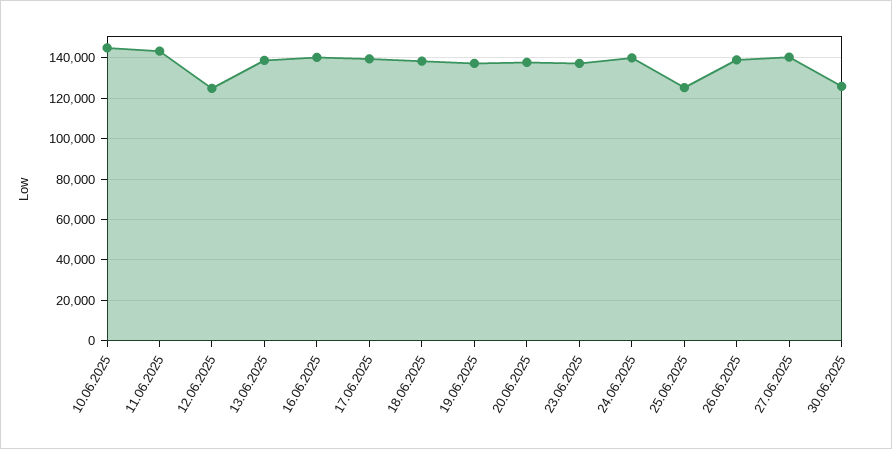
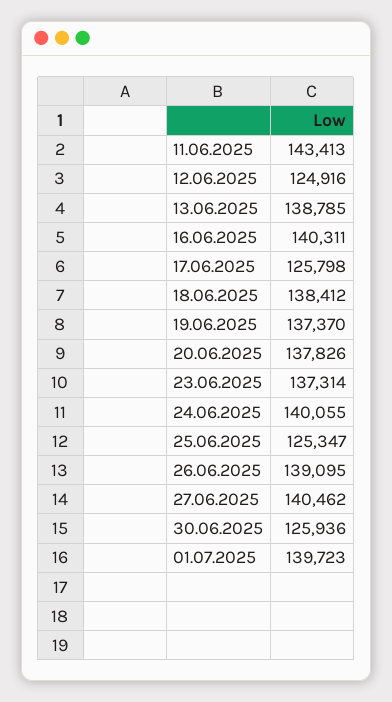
10.06.2025: 145000 -> none
17.06.2025: 140000 -> 125798
01.07.2025: none -> 139723

